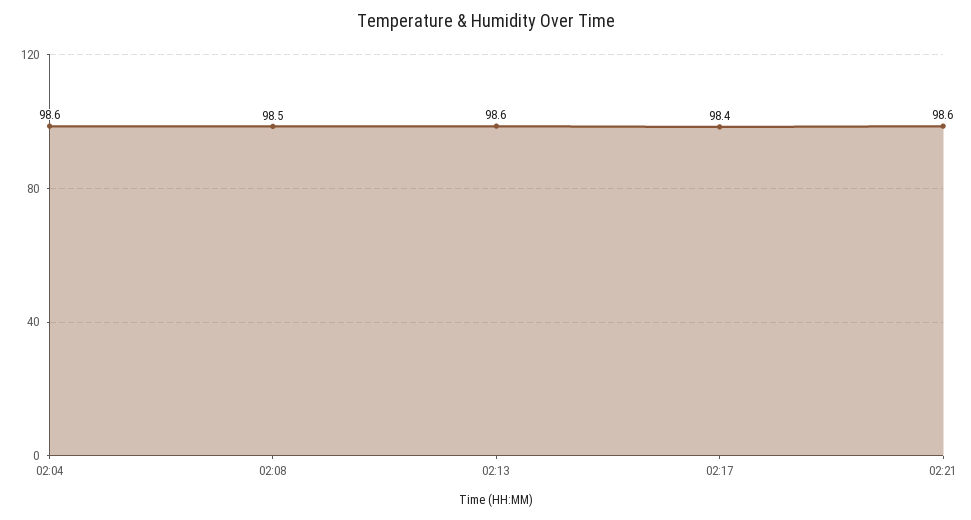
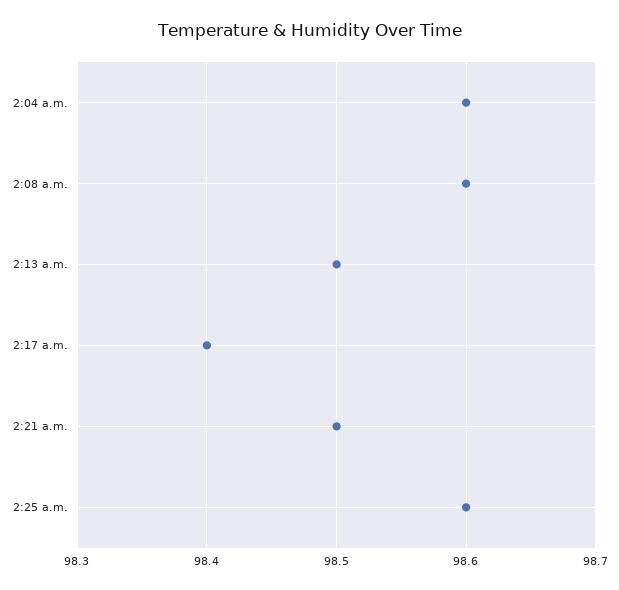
02:08: 98.5 -> 98.6
02:13: 98.6 -> 98.5
02:21: 98.6 -> 98.5
2:25 a.m.: none -> 98.6

